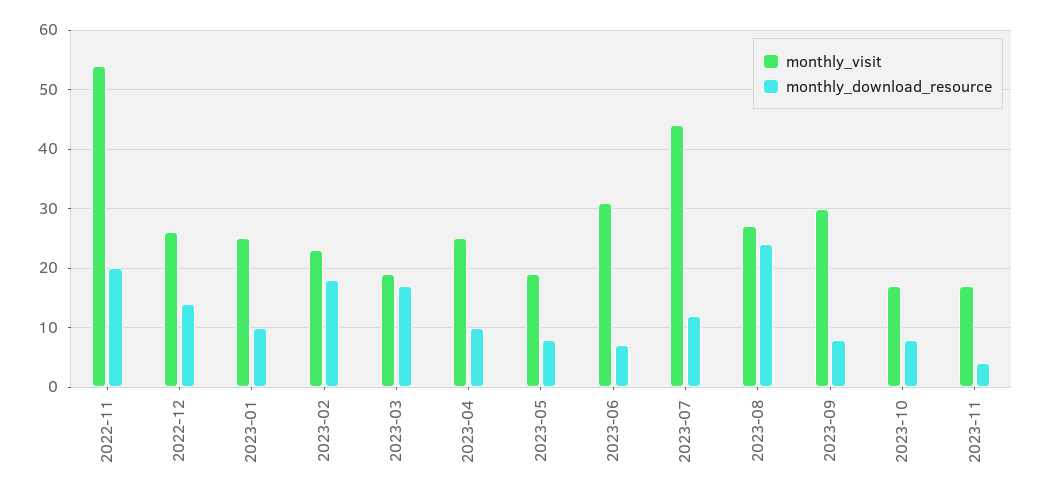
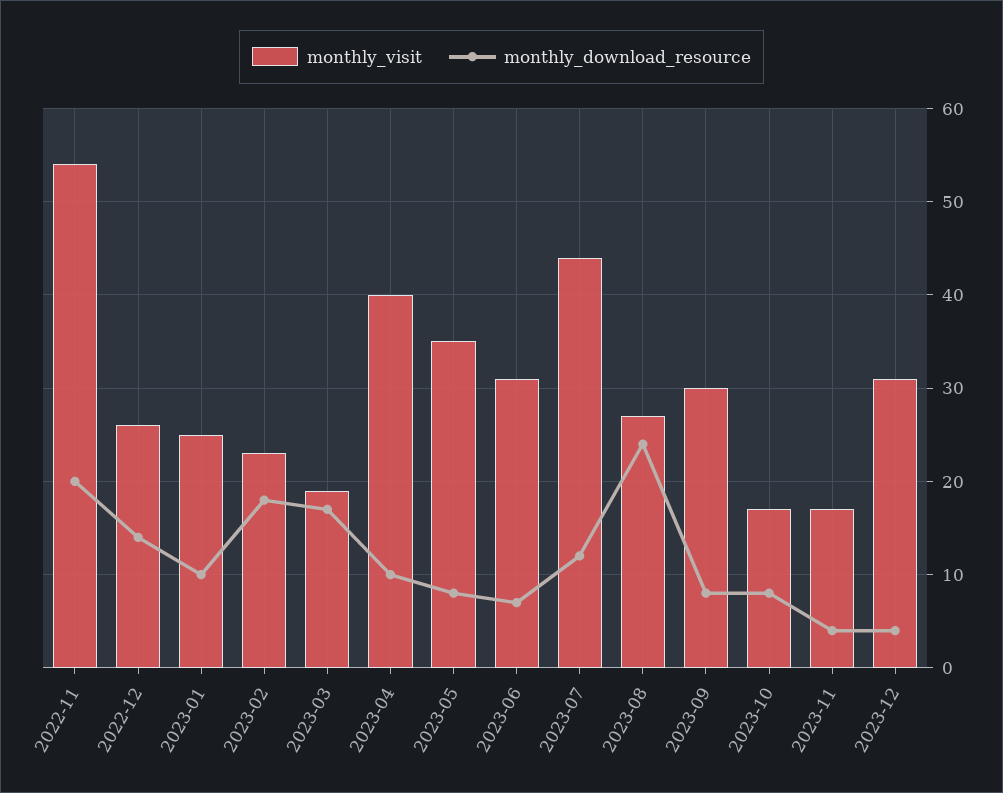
monthly_visit, 2023-04: 25 -> 40
monthly_visit, 2023-05: 20 -> 35
monthly_visit, 2023-12: none -> 31
monthly_download_resource, 2023-12: none -> 4

